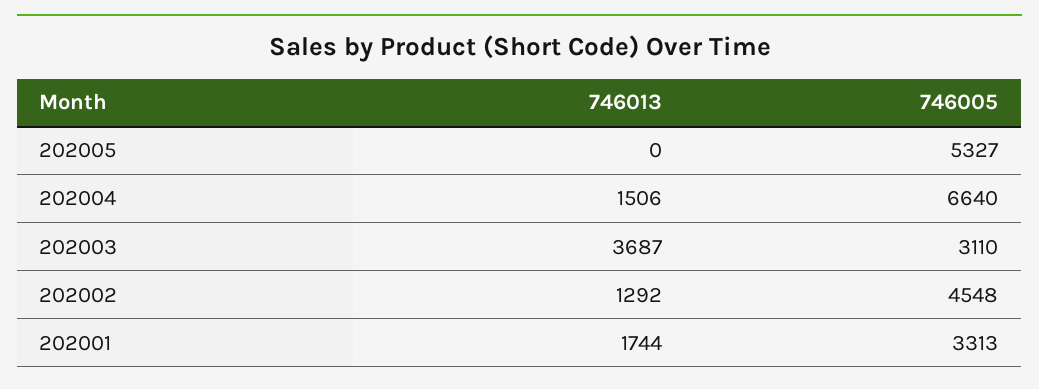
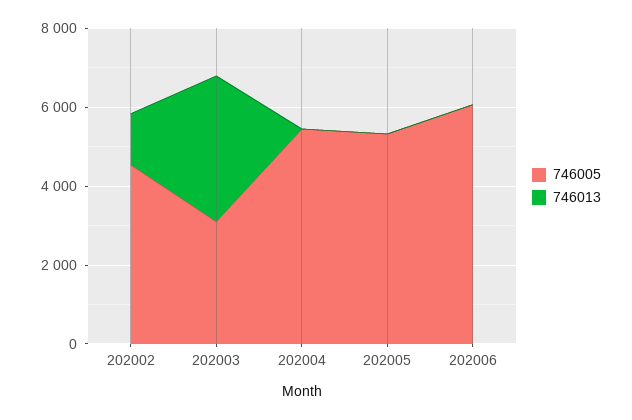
746013, 202004: 1506 -> 0
746005, 202004: 6640 -> 5500
746013, 202001: 1744 -> none
746005, 202001: 3313 -> none
746005, 202006: none -> 6000
746013, 202006: none -> 0

